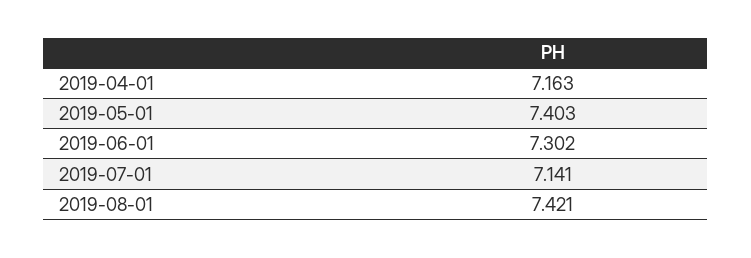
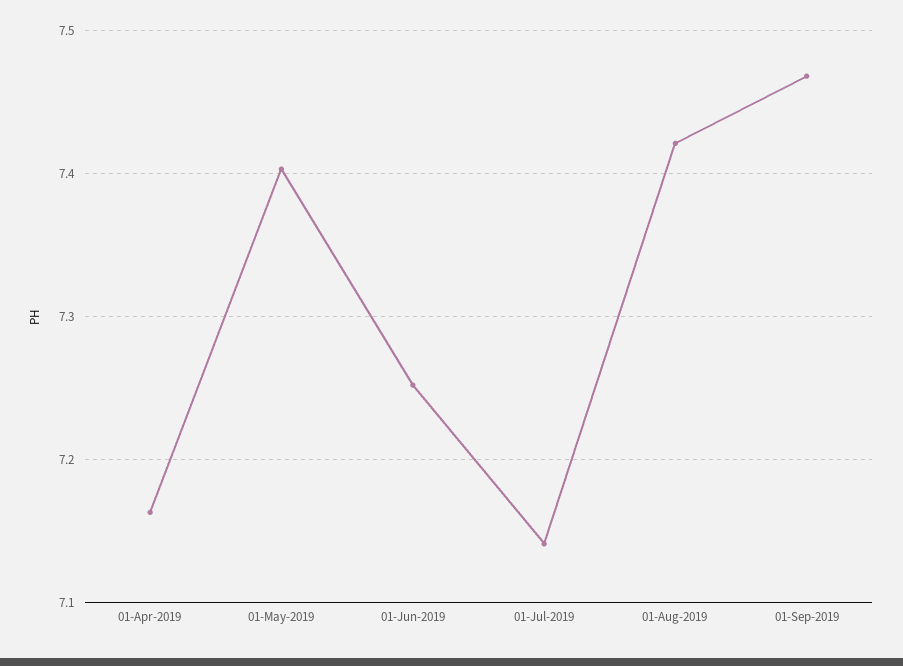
2019-06-01: 7.302 -> 7.25
01-Sep-2019: none -> 7.47

